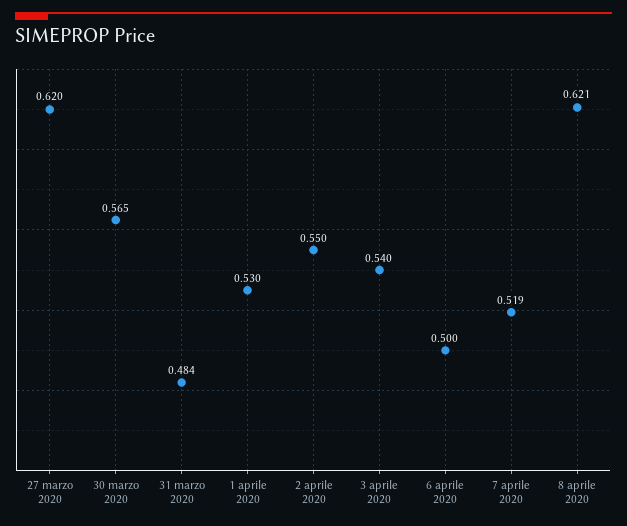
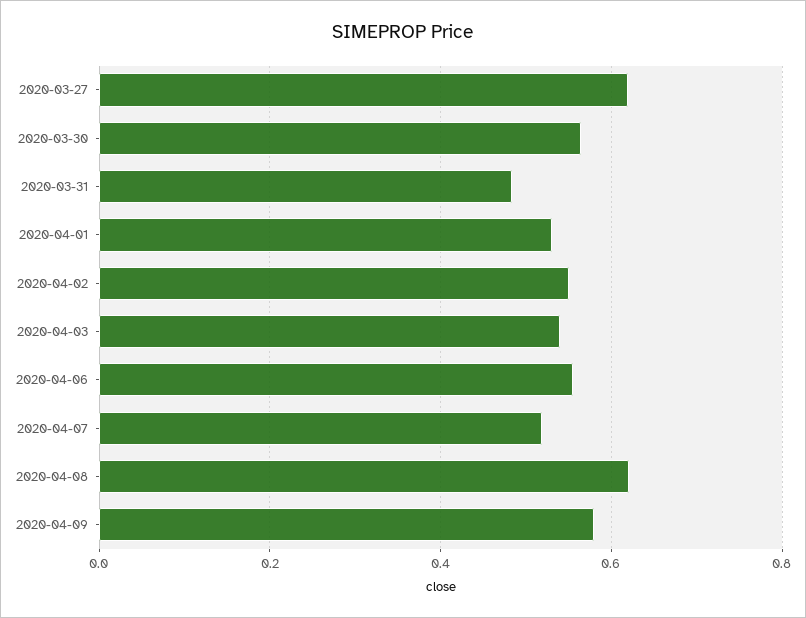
6 aprile 2020: 0.5 -> 0.56
2020-04-09: none -> 0.58

